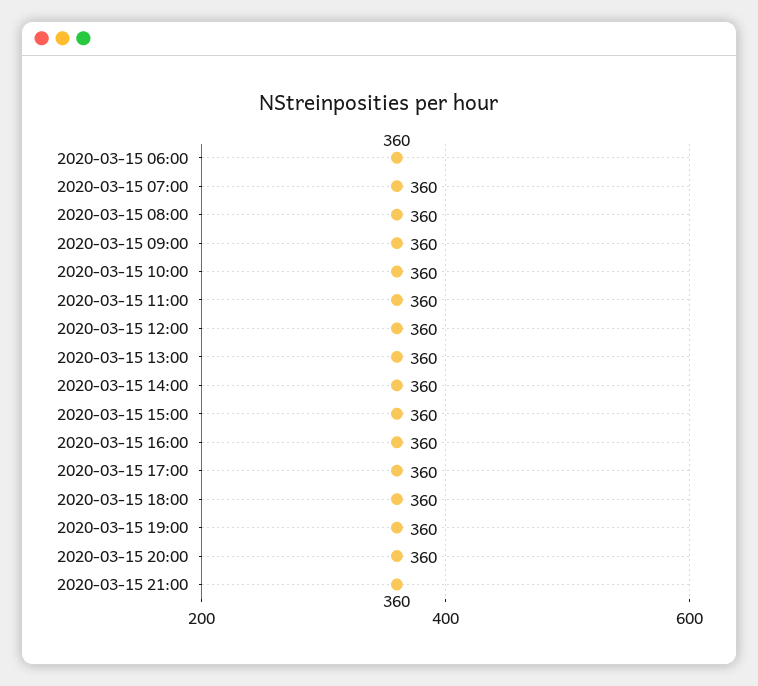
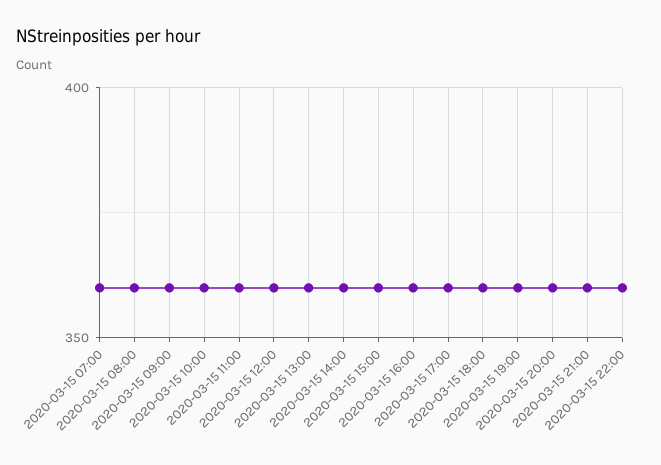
2020-03-15 06:00: 360 -> none
2020-03-15 22:00: none -> 360

